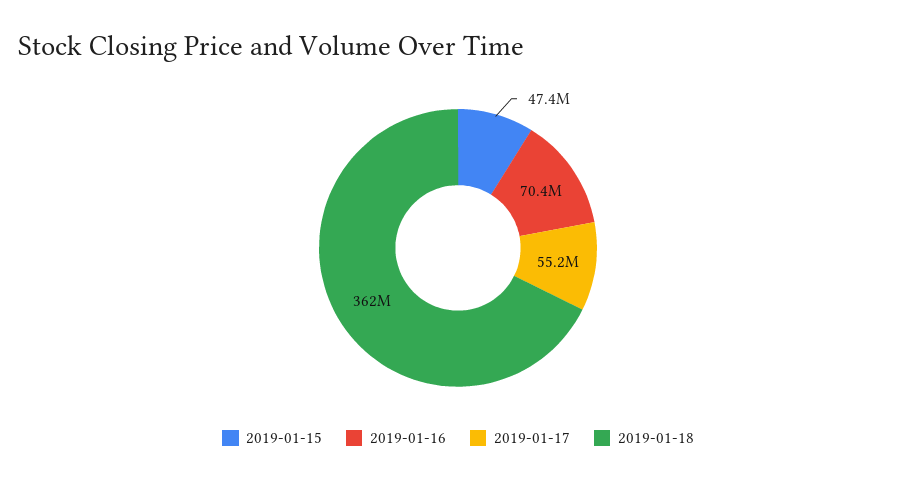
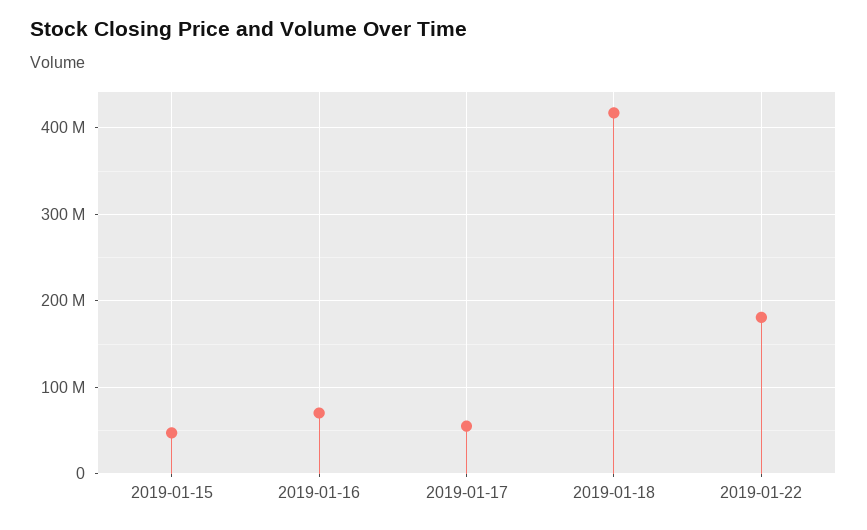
2019-01-18: 362000000 -> 420000000
2019-01-22: none -> 180000000

